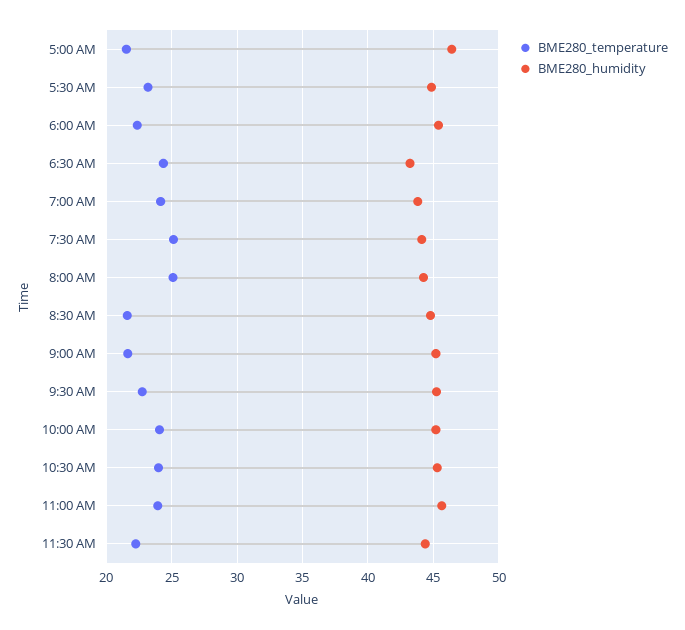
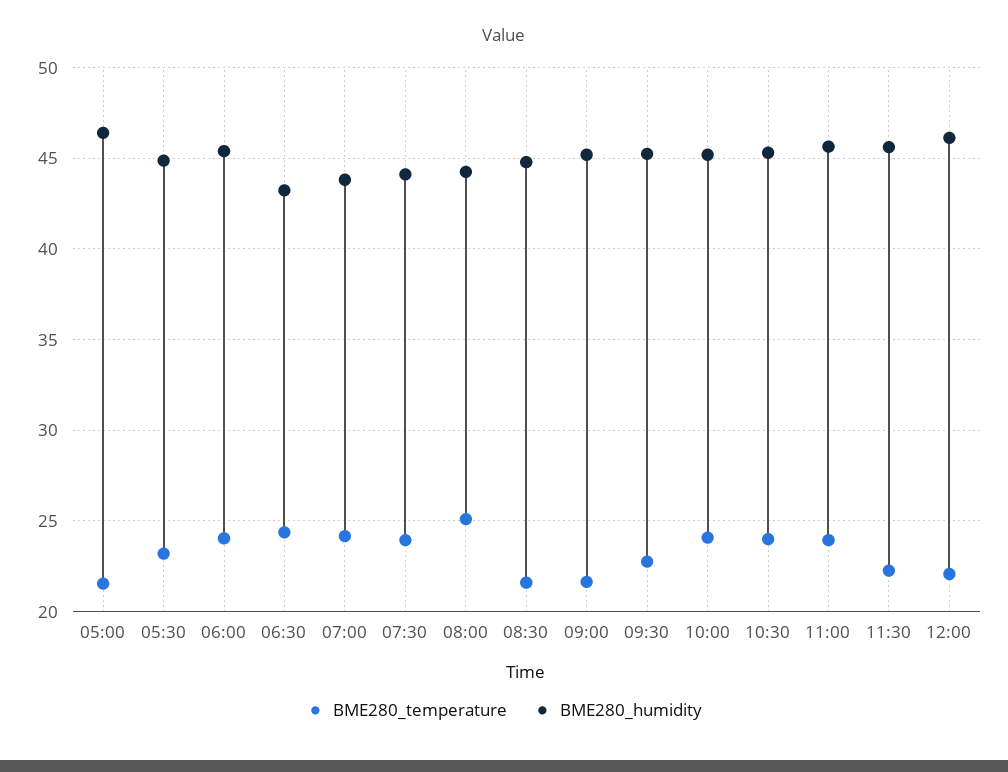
BME280_temperature, 6:00 AM: 22.5 -> 24
BME280_temperature, 7:30 AM: 25 -> 24
BME280_humidity, 11:30 AM: 44.5 -> 45.5
BME280_temperature, 12:00: none -> 22
BME280_humidity, 12:00: none -> 46

